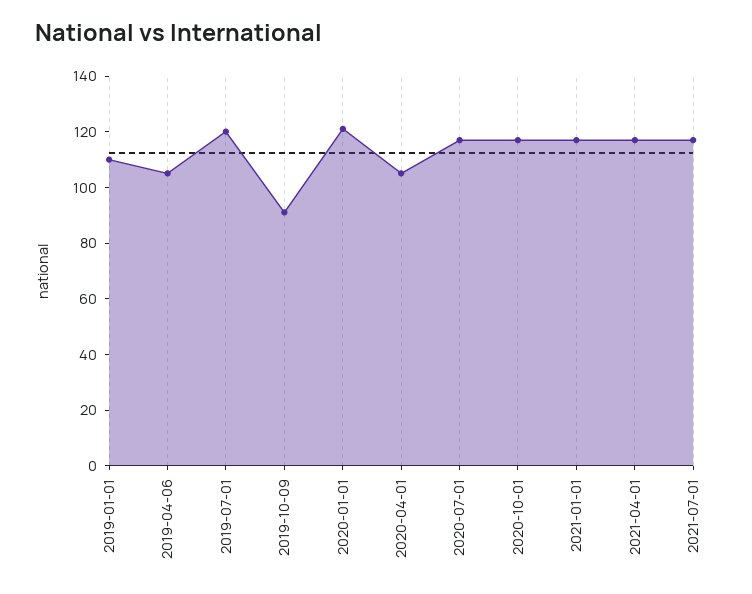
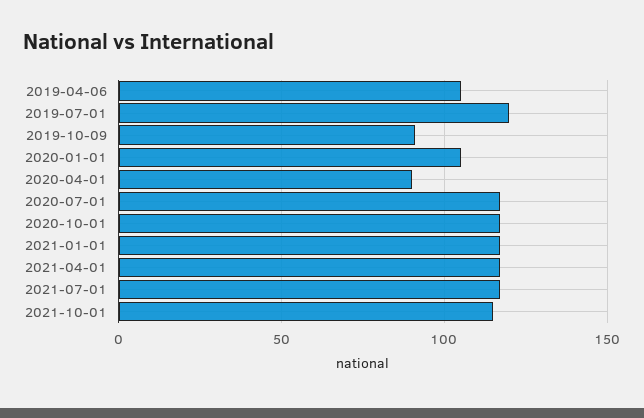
2019-01-01: 110 -> none
2020-01-01: 120 -> 105
2020-04-01: 105 -> 90
2021-10-01: none -> 115

